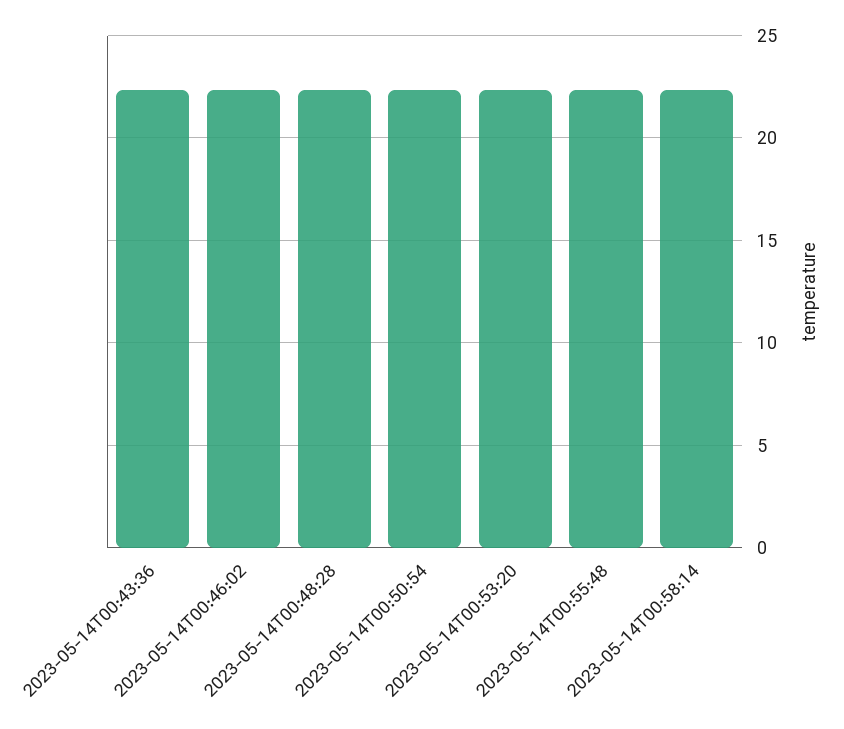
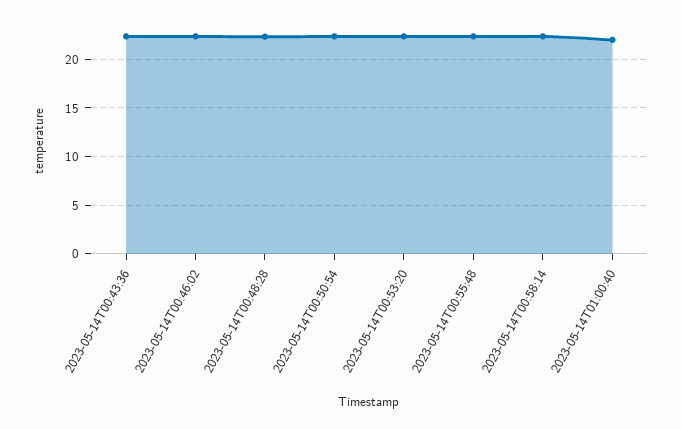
2023-05-14T01:00:40: none -> 22

